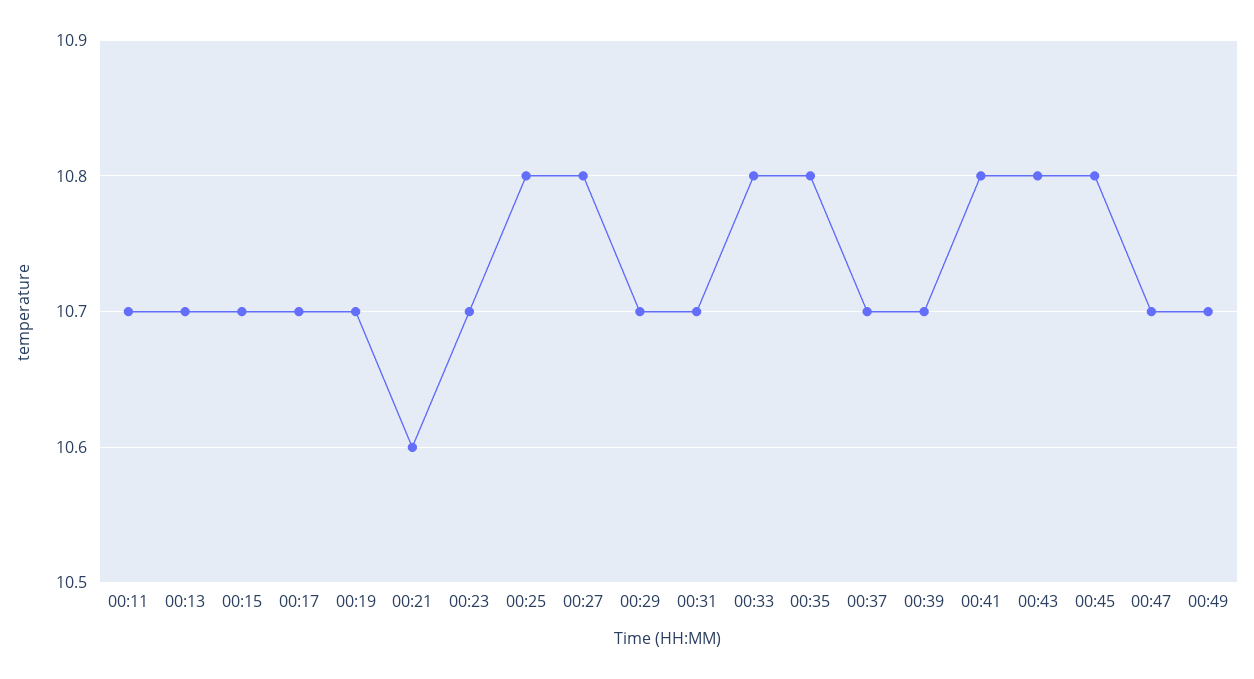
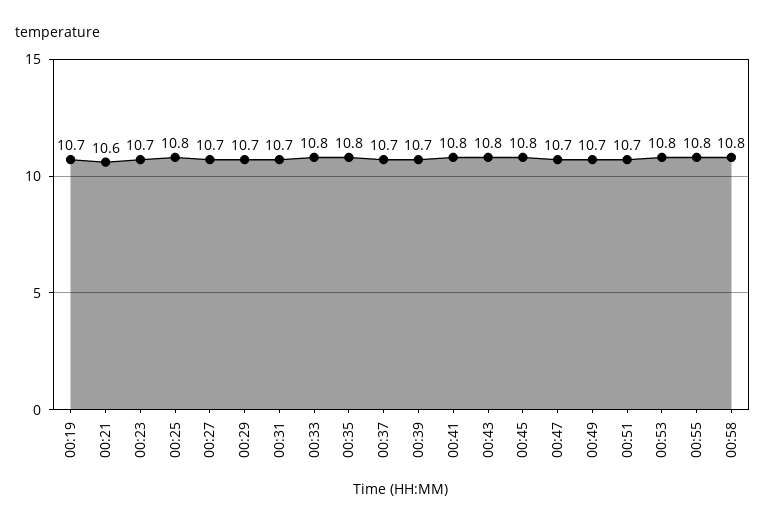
00:11: 10.7 -> none
00:13: 10.7 -> none
00:15: 10.7 -> none
00:17: 10.7 -> none
00:27: 10.8 -> 10.7
00:51: none -> 10.7
00:53: none -> 10.8
00:55: none -> 10.8
00:58: none -> 10.8

